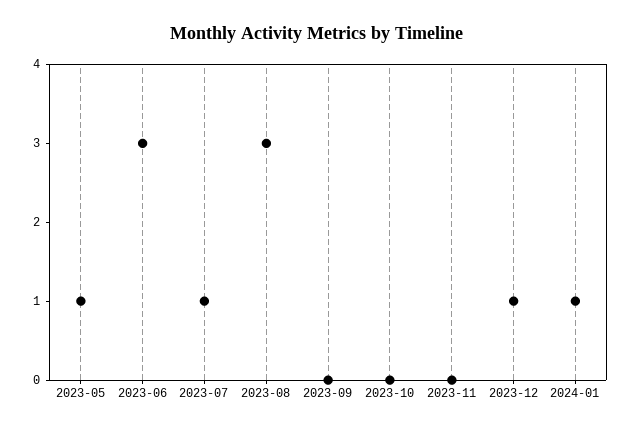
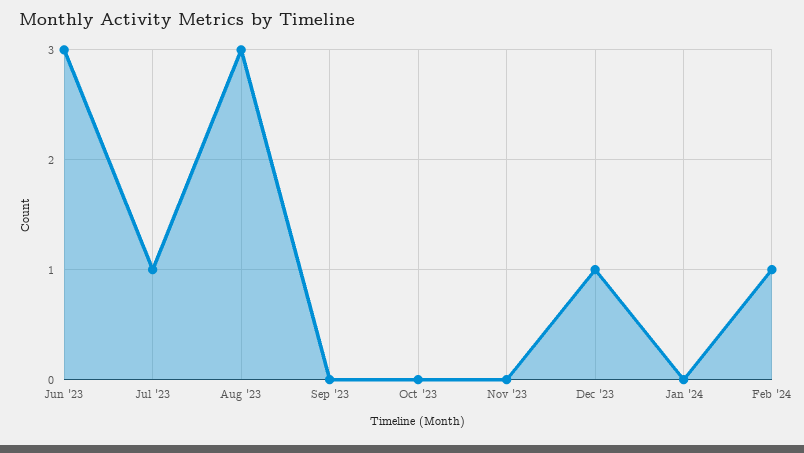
2023-05: 1 -> none
2024-01: 1 -> 0
Feb '24: none -> 1

